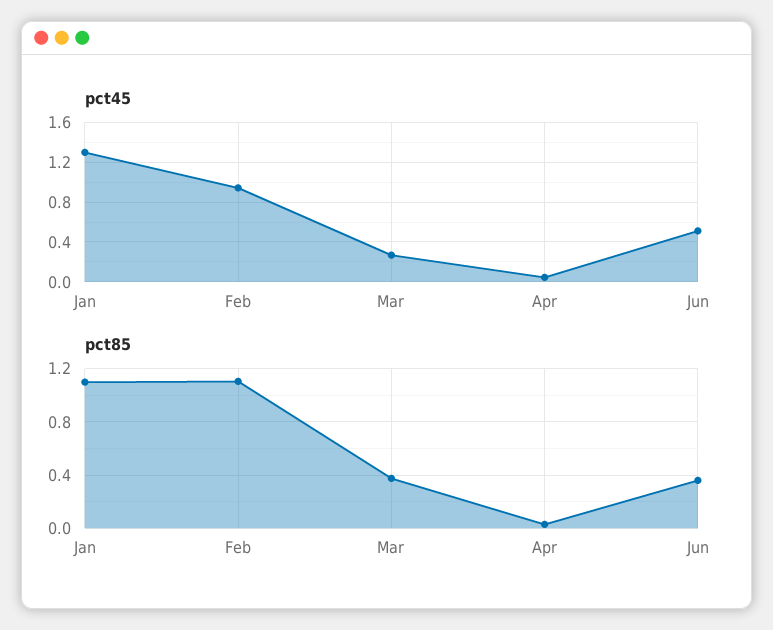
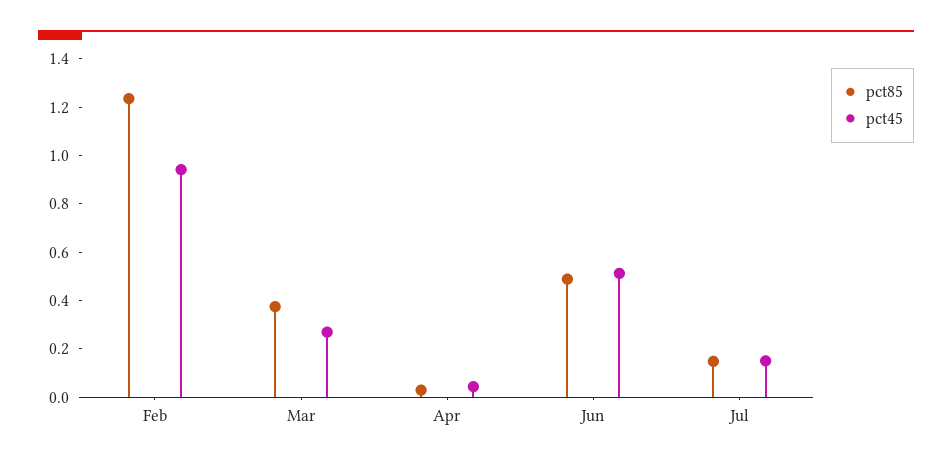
pct45, Jan: 1.3 -> none
pct85, Jan: 1.1 -> none
pct85, Feb: 1.1 -> 1.25
pct85, Jun: 0.35 -> 0.5
pct85, Jul: none -> 0.15
pct45, Jul: none -> 0.15

